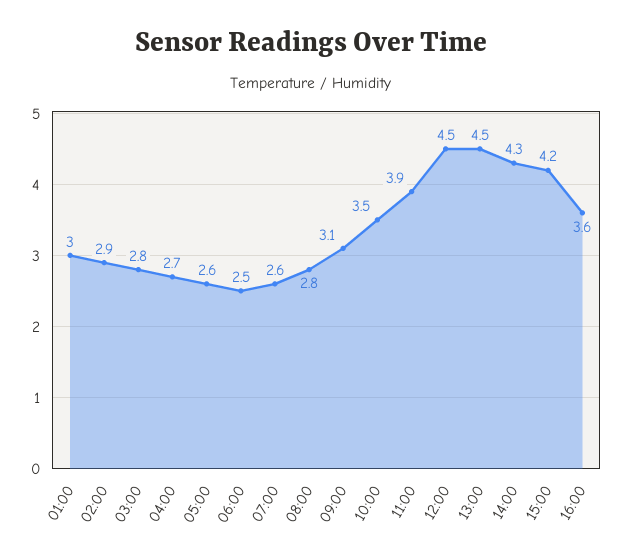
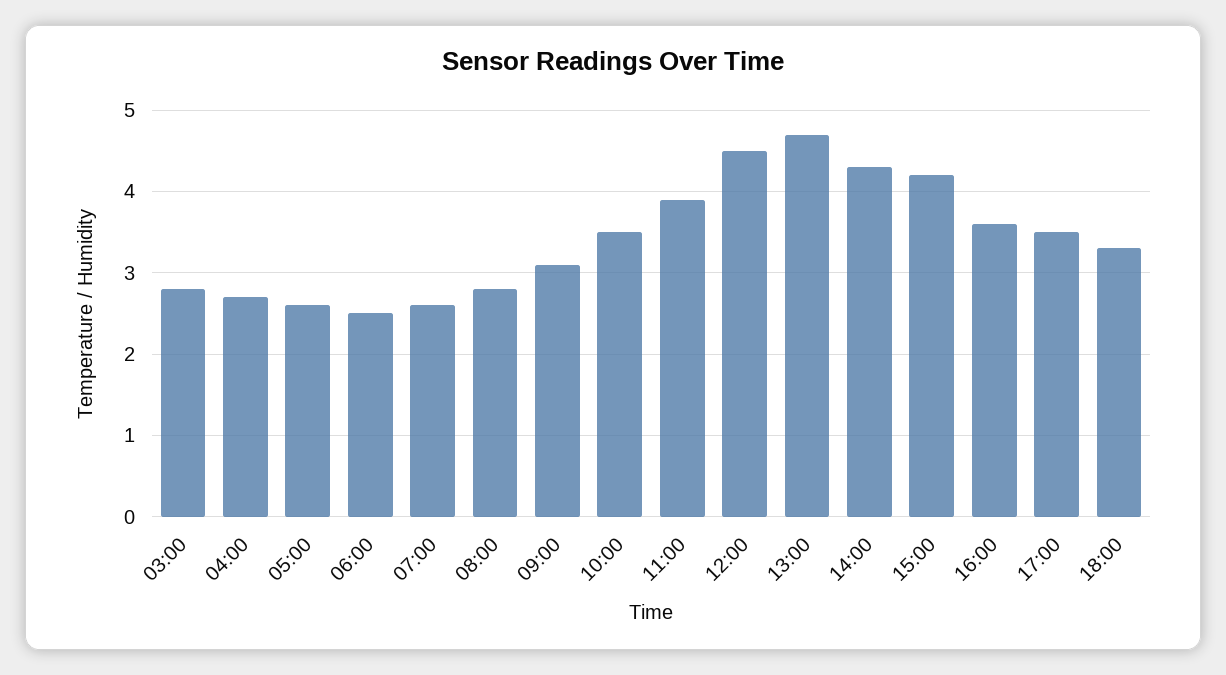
01:00: 3 -> none
02:00: 2.9 -> none
13:00: 4.5 -> 4.7
17:00: none -> 3.5
18:00: none -> 3.3

